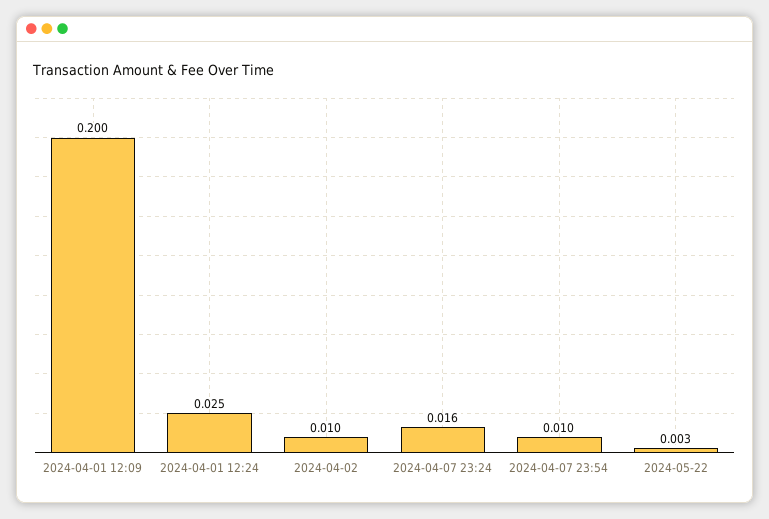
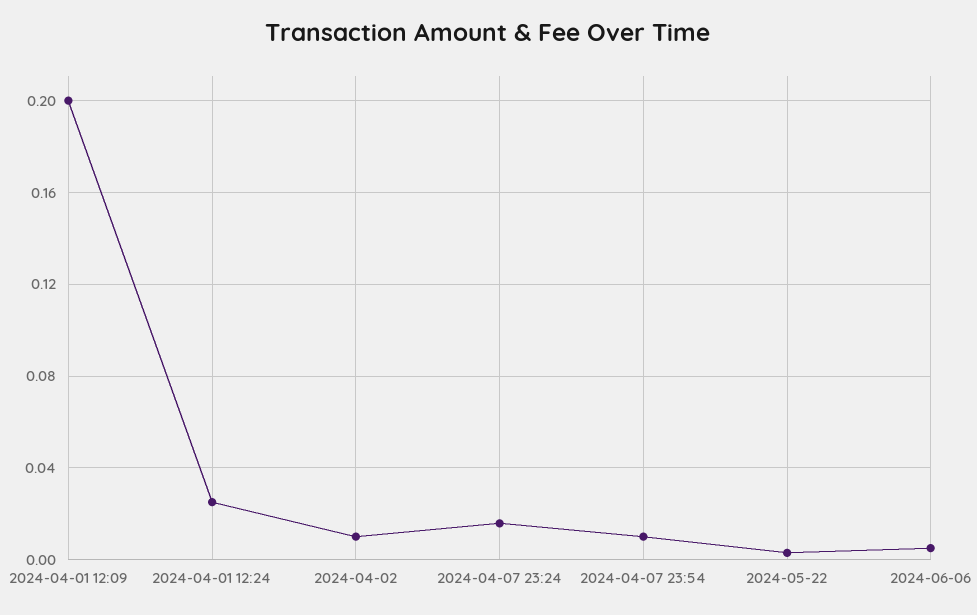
2024-06-06: none -> 0.005

